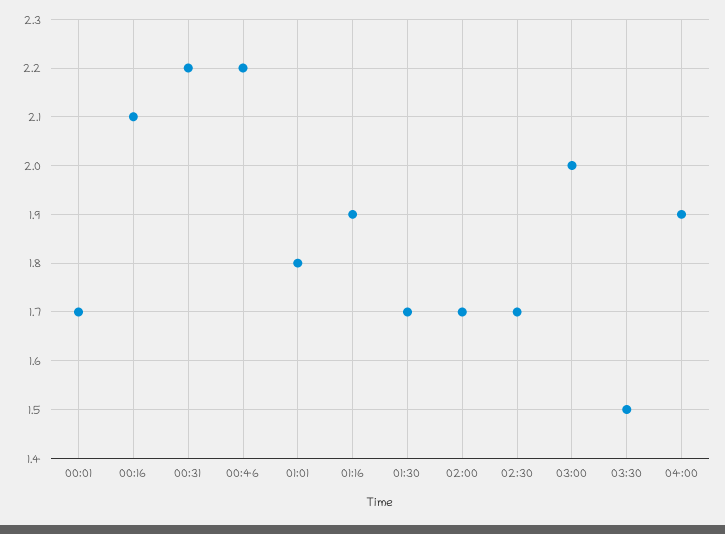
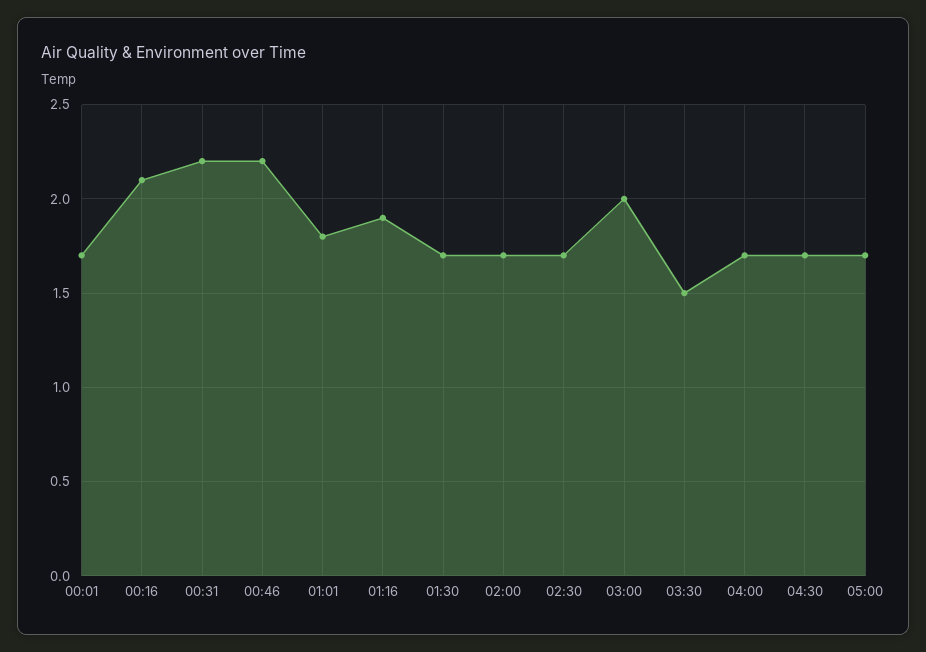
04:00: 1.9 -> 1.7
04:30: none -> 1.7
05:00: none -> 1.7

